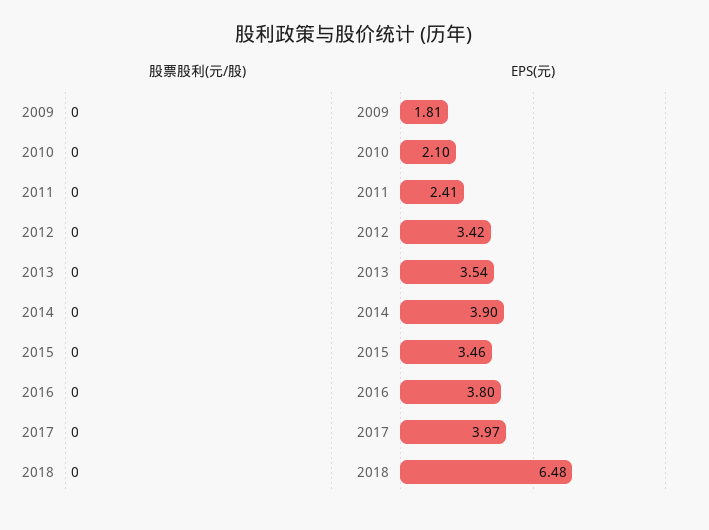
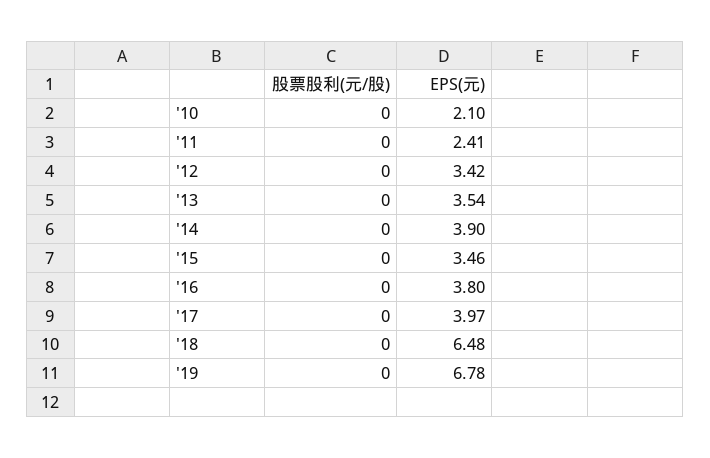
股票股利(元/股), 2009: 0 -> none
EPS(元), 2009: 1.81 -> none
股票股利(元/股), '19: none -> 0
EPS(元), '19: none -> 6.78

